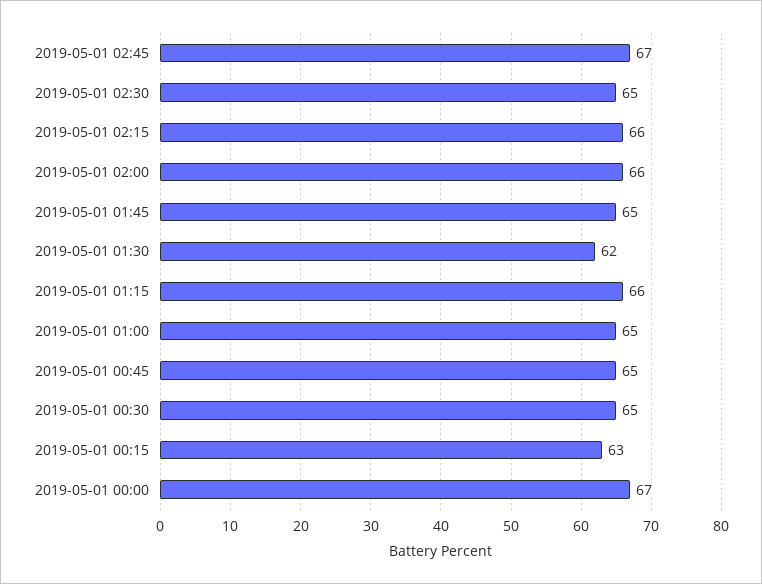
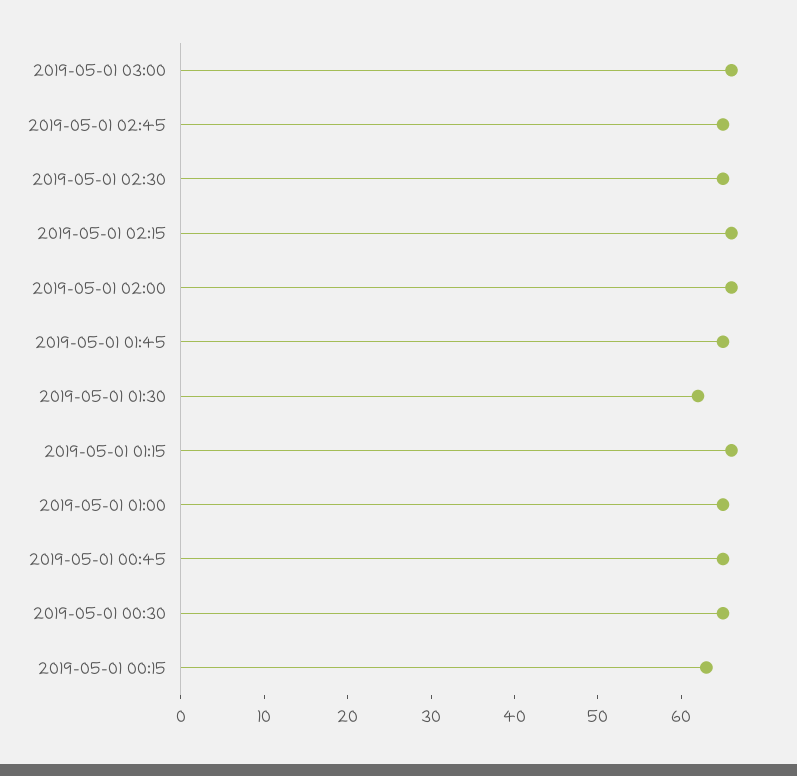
2019-05-01 02:45: 67 -> 65
2019-05-01 00:00: 67 -> none
2019-05-01 03:00: none -> 66

